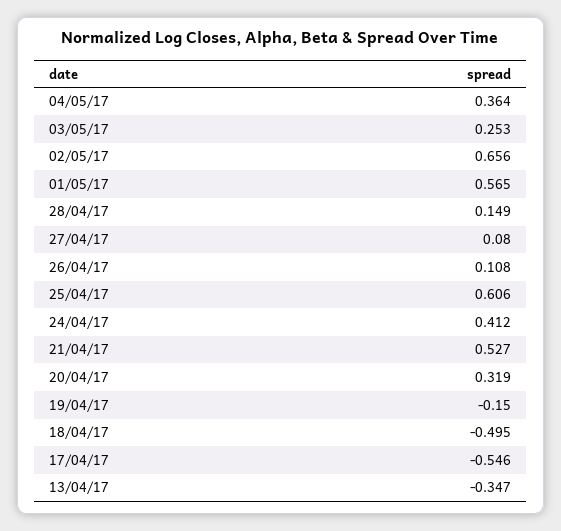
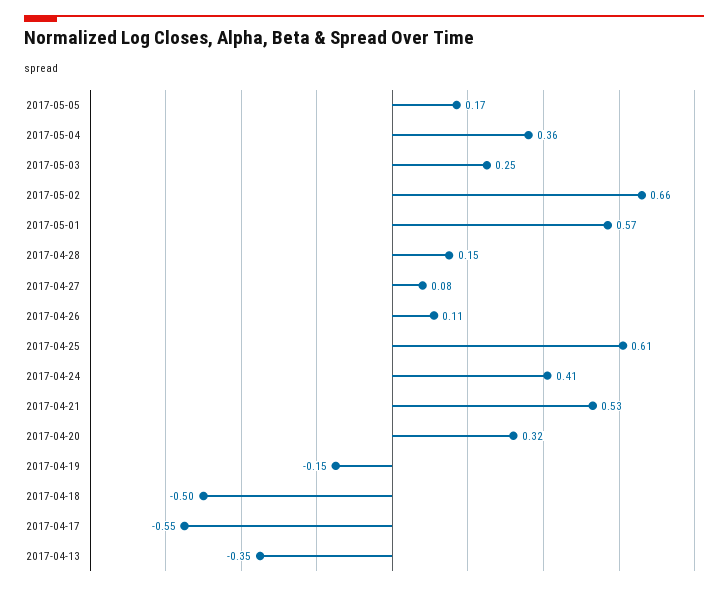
2017-05-05: none -> 0.17

